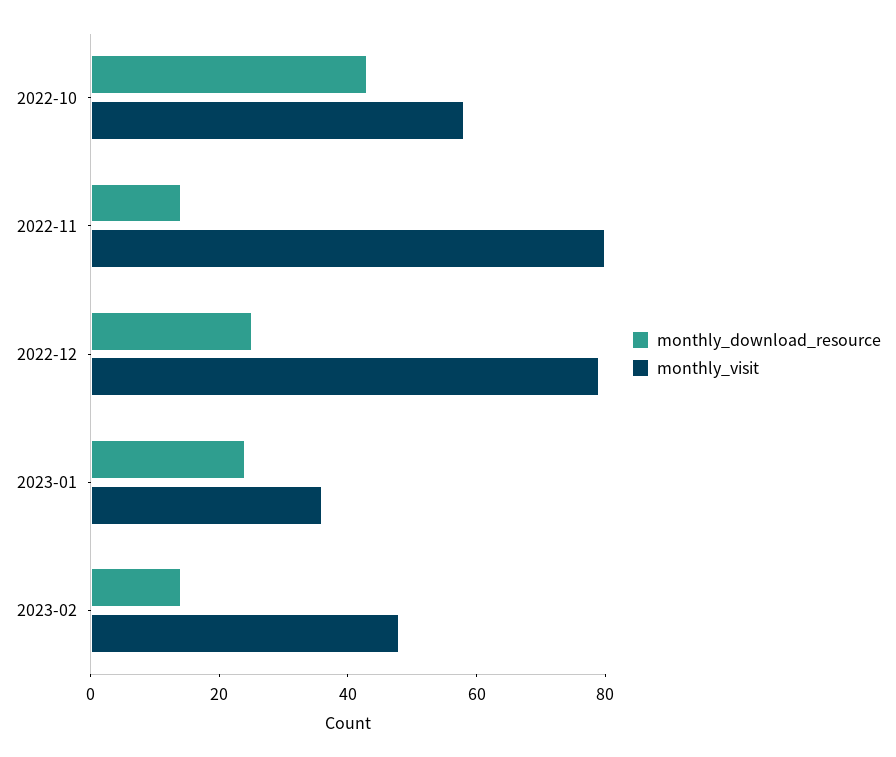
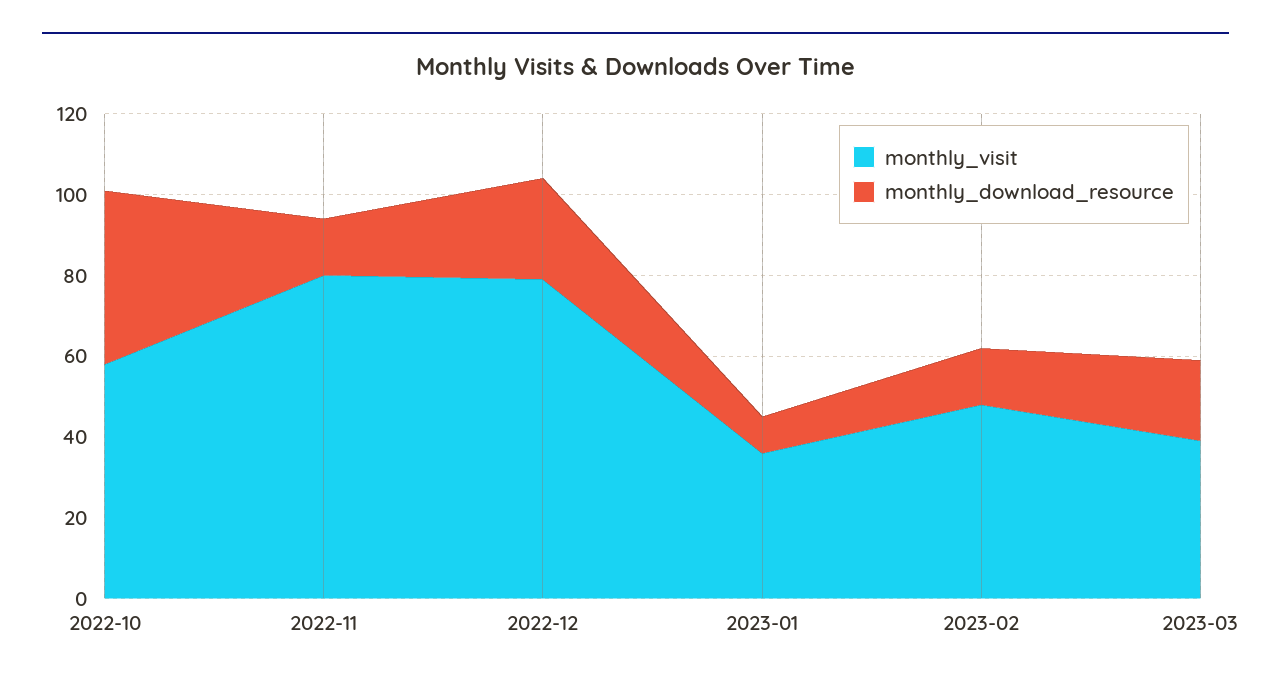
monthly_download_resource, 2023-01: 25 -> 10
monthly_visit, 2023-03: none -> 40
monthly_download_resource, 2023-03: none -> 20

